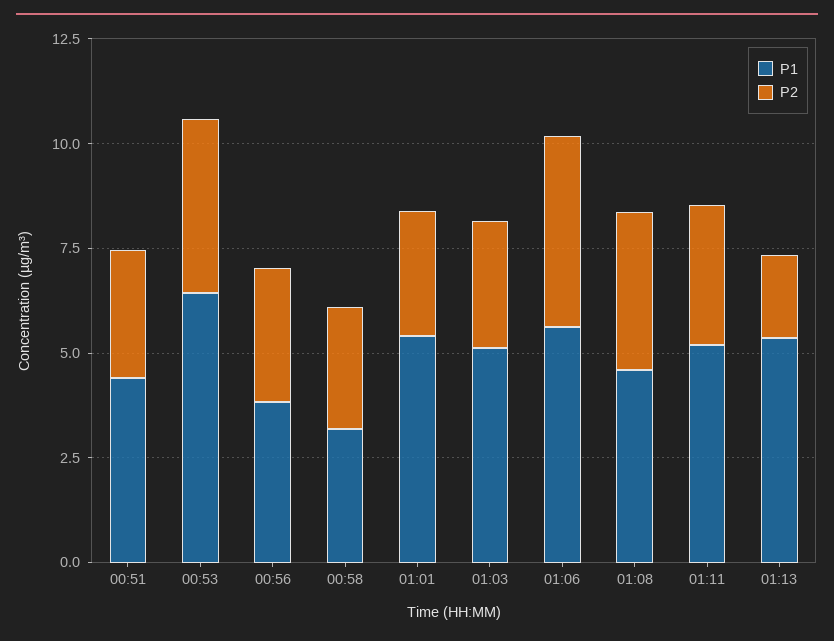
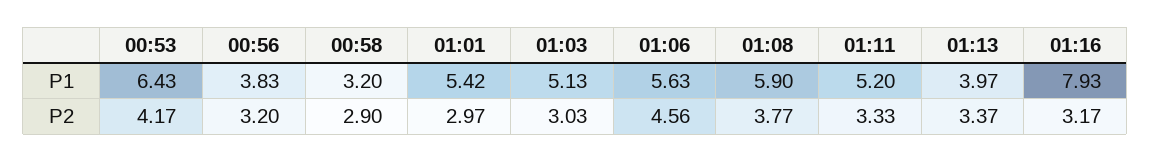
P1, 00:51: 4.5 -> none
P2, 00:51: 3 -> none
P1, 01:08: 4.5 -> 5.9
P1, 01:13: 5.5 -> 3.97
P2, 01:13: 2 -> 3.37
P1, 01:16: none -> 7.93
P2, 01:16: none -> 3.17

